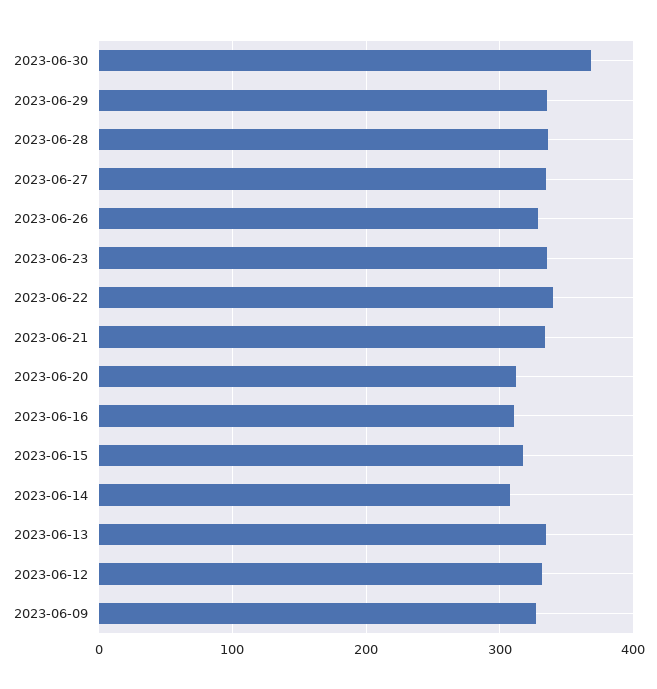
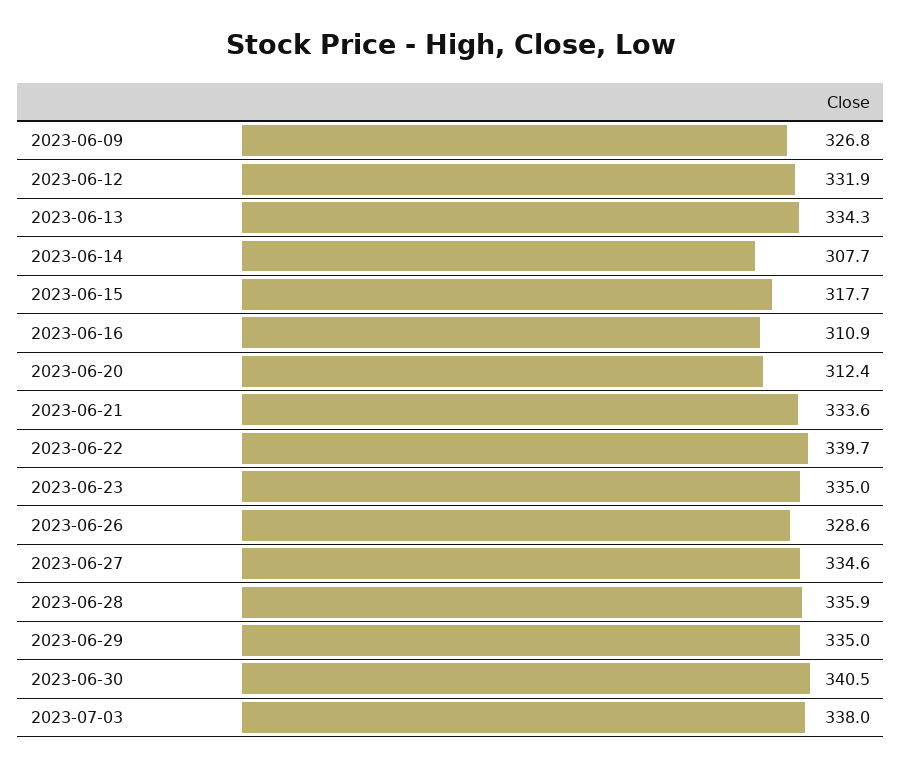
2023-06-30: 370 -> 340.5
2023-07-03: none -> 338

